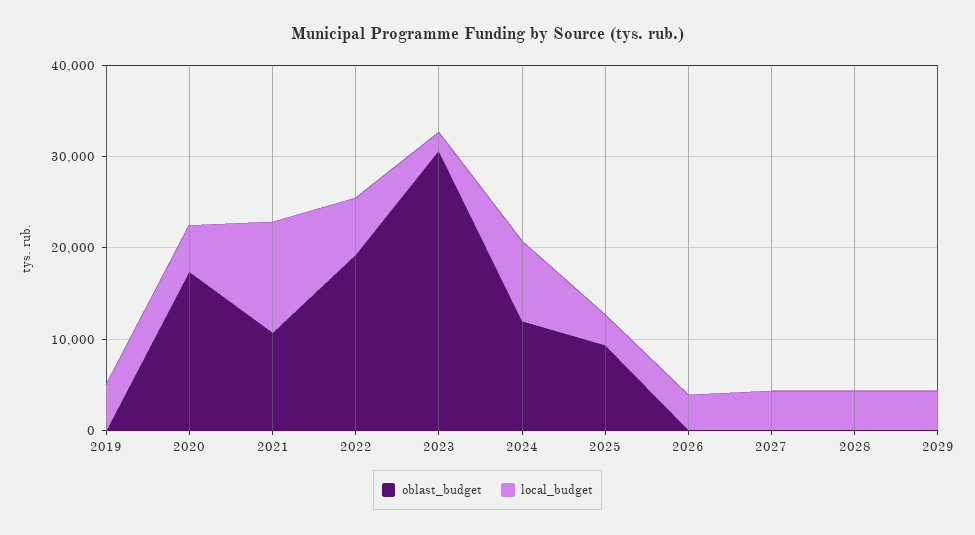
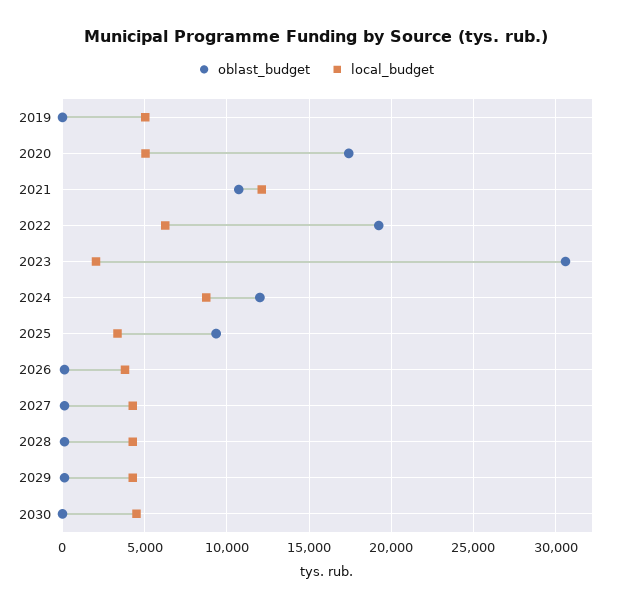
oblast_budget, 2030: none -> 0
local_budget, 2030: none -> 4500

